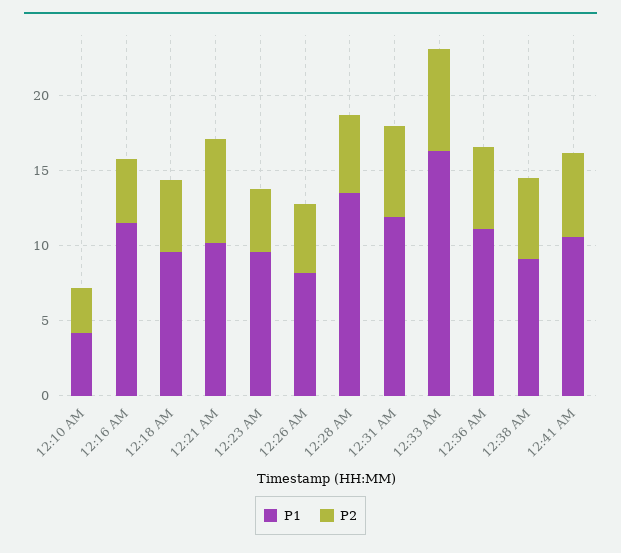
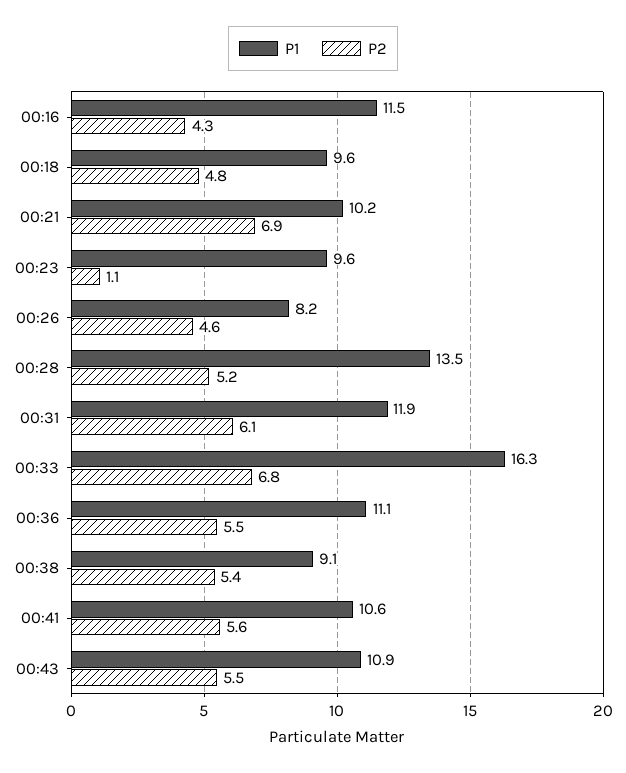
P1, 12:10 AM: 4 -> none
P2, 12:10 AM: 3 -> none
P2, 12:23 AM: 4 -> 1.1
P1, 00:43: none -> 10.9
P2, 00:43: none -> 5.5

